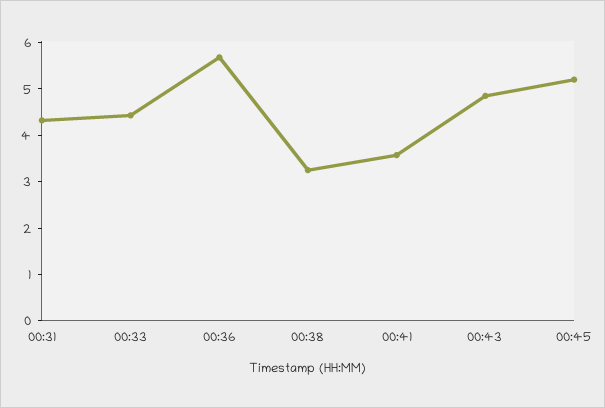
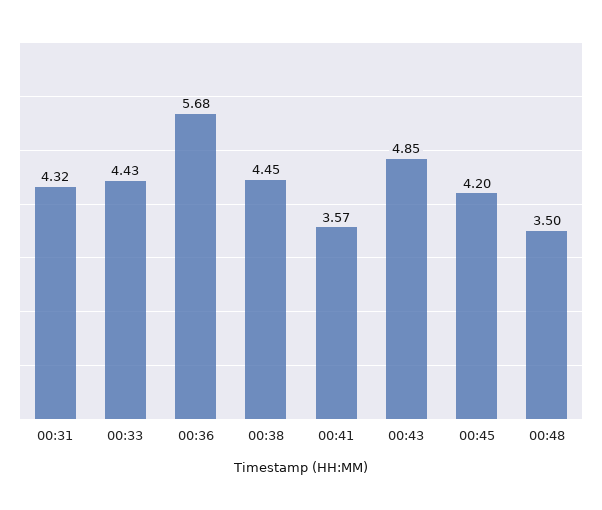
00:38: 3.2 -> 4.45
00:45: 5.2 -> 4.2
00:48: none -> 3.5

